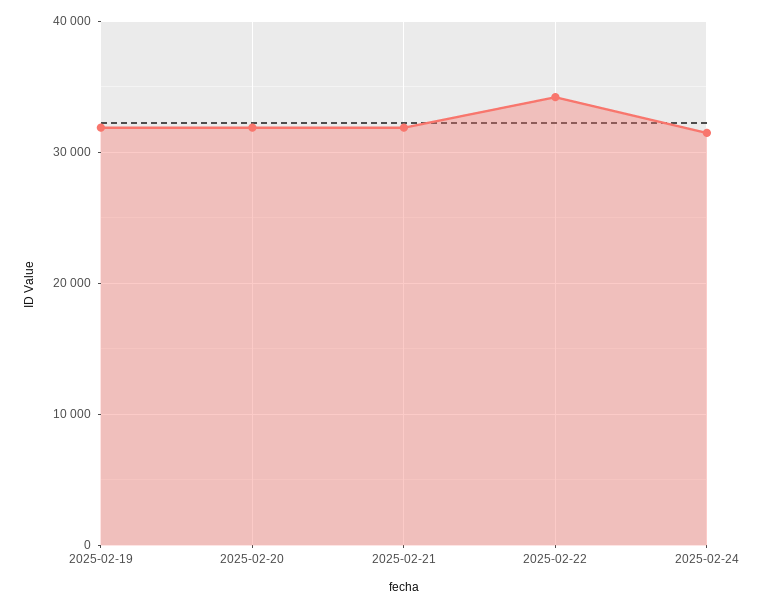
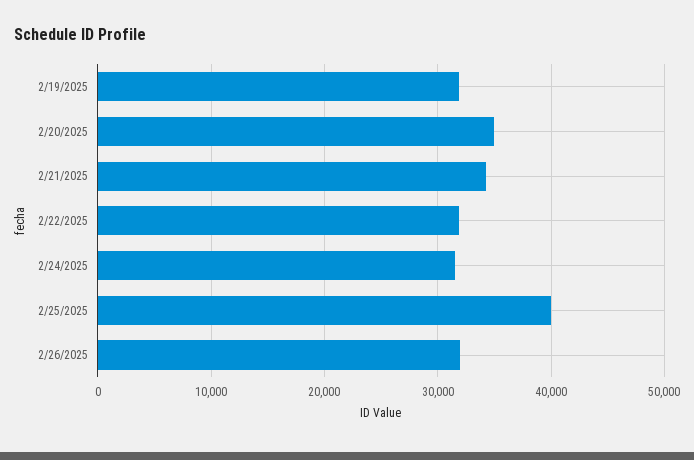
2025-02-20: 32000 -> 35000
2025-02-21: 32000 -> 34000
2025-02-22: 34000 -> 32000
2/25/2025: none -> 40000
2/26/2025: none -> 32000

